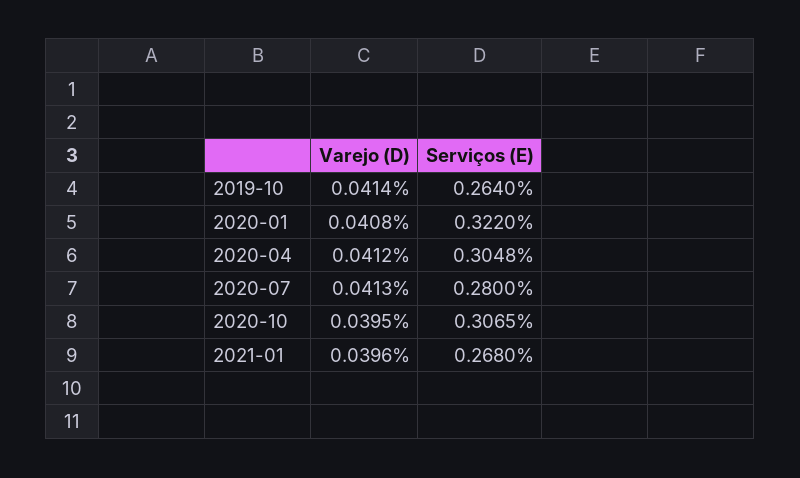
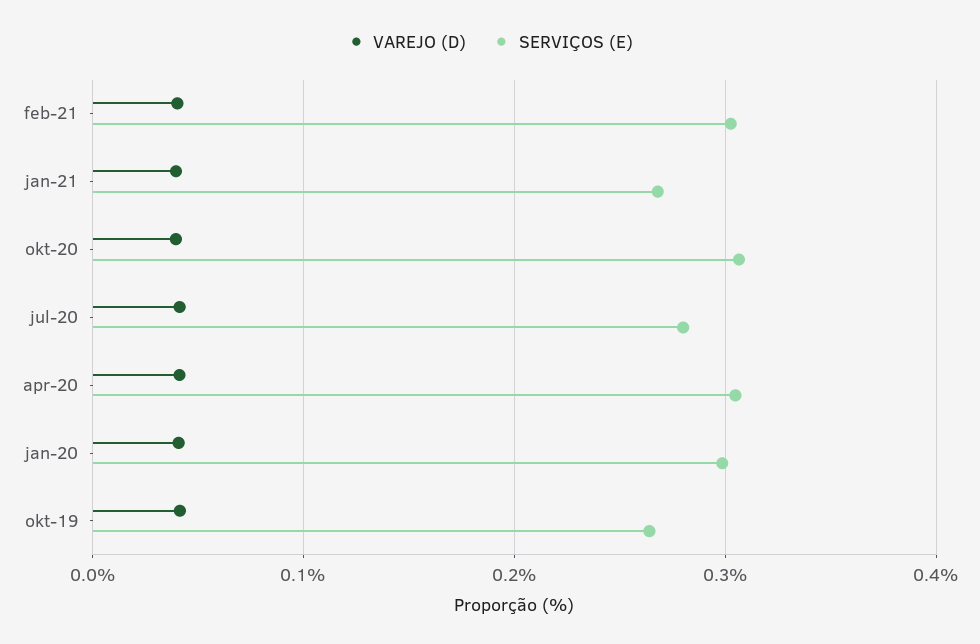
Serviços (E), 2020-01: 0.322 -> 0.3
Varejo (D), feb-21: none -> 0.04
Serviços (E), feb-21: none -> 0.3

